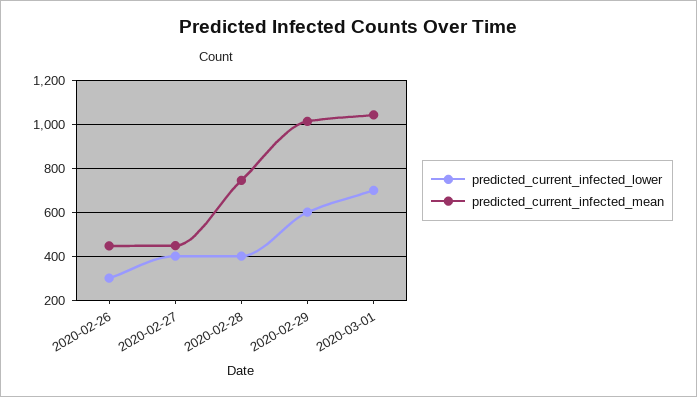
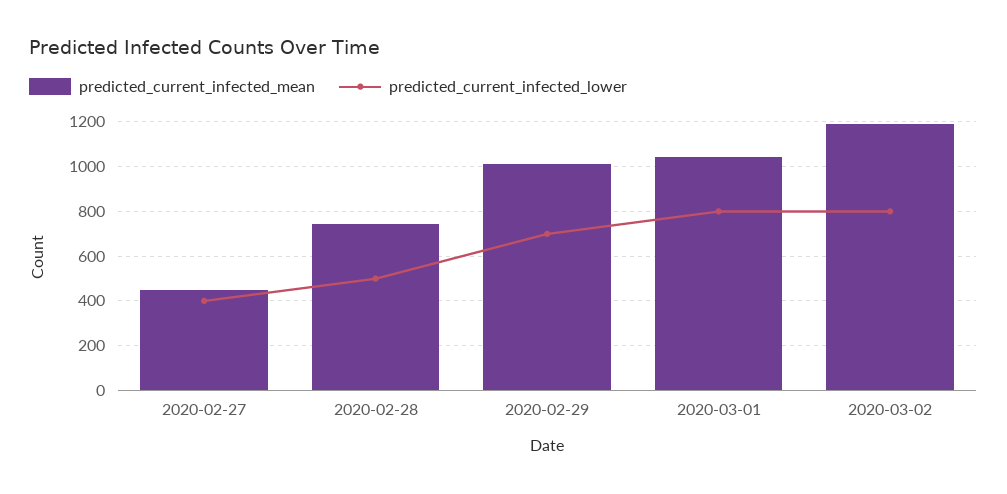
predicted_current_infected_lower, 2020-02-26: 300 -> none
predicted_current_infected_mean, 2020-02-26: 450 -> none
predicted_current_infected_lower, 2020-02-28: 400 -> 500
predicted_current_infected_lower, 2020-02-29: 600 -> 700
predicted_current_infected_lower, 2020-03-01: 700 -> 800
predicted_current_infected_mean, 2020-03-02: none -> 1200
predicted_current_infected_lower, 2020-03-02: none -> 800

